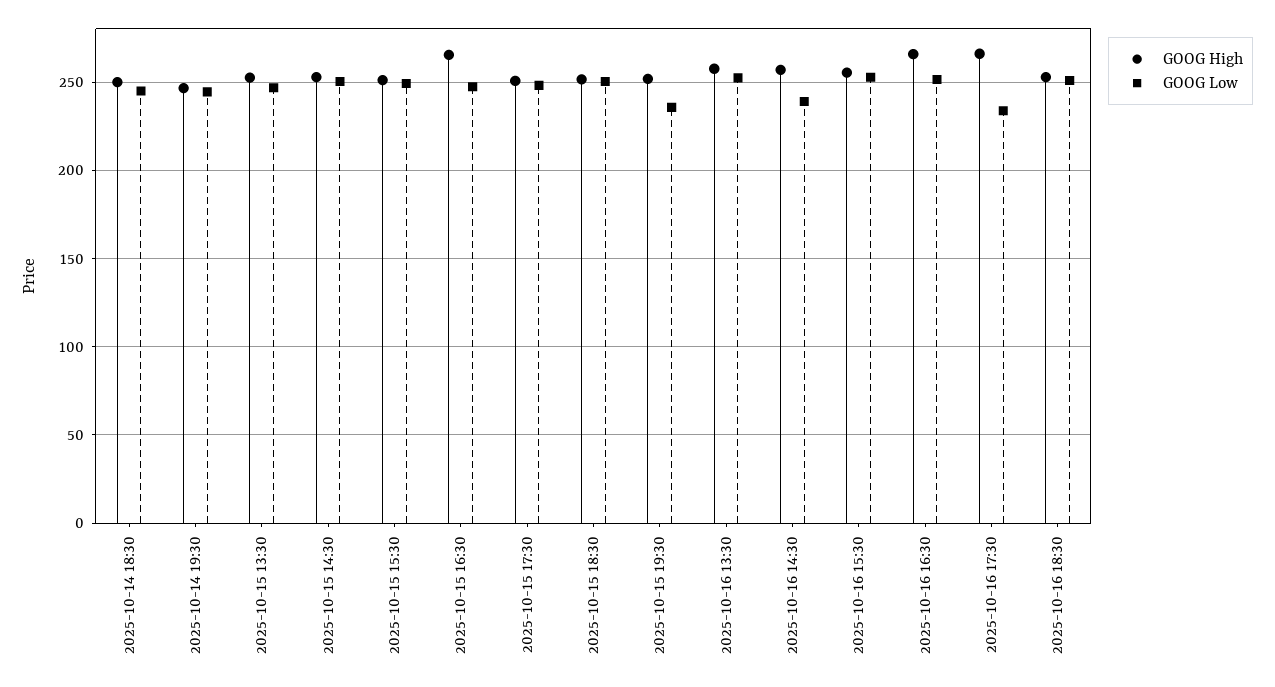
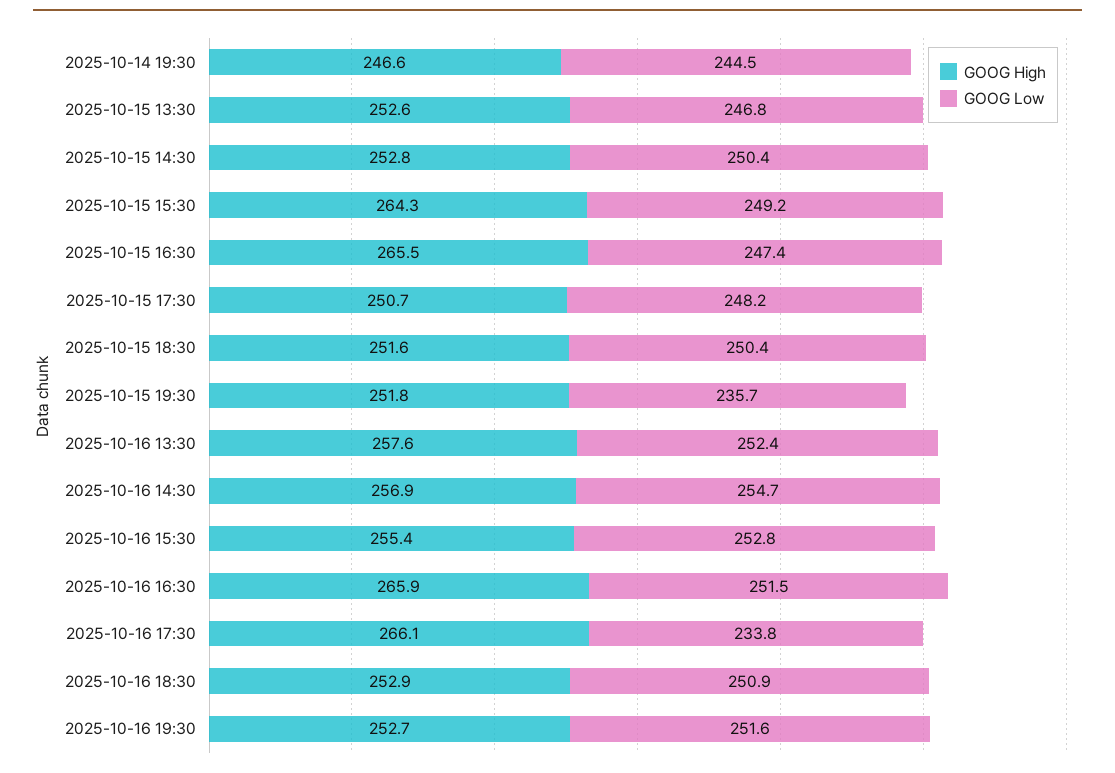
GOOG High, 2025-10-14 18:30: 250 -> none
GOOG Low, 2025-10-14 18:30: 245 -> none
GOOG High, 2025-10-15 15:30: 250 -> 264.3
GOOG Low, 2025-10-16 14:30: 240 -> 254.7
GOOG High, 2025-10-16 19:30: none -> 252.7
GOOG Low, 2025-10-16 19:30: none -> 251.6

